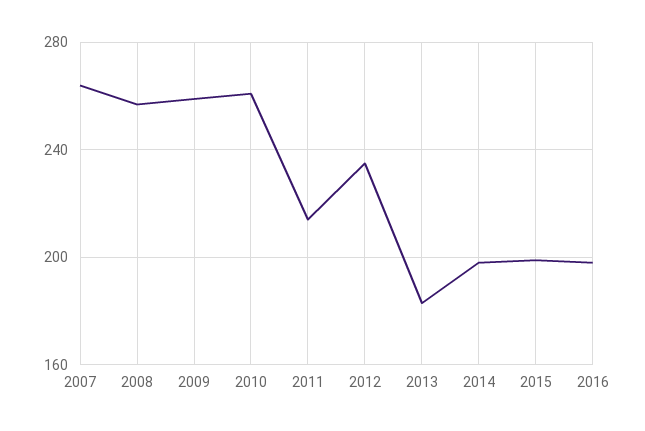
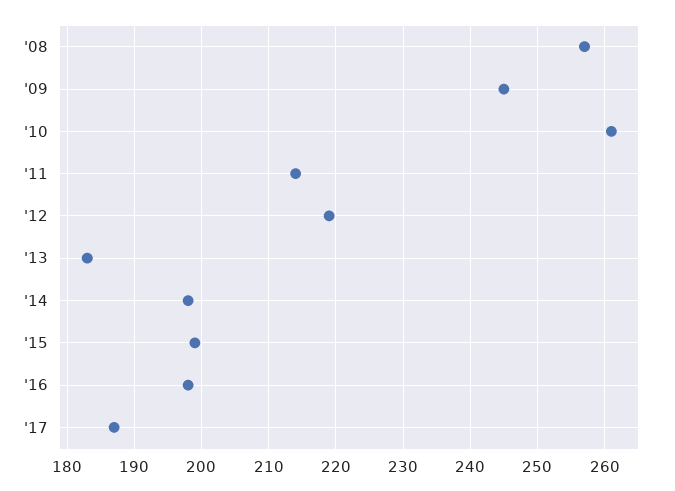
2007: 265 -> none
2009: 260 -> 245
2012: 235 -> 219
'17: none -> 187

